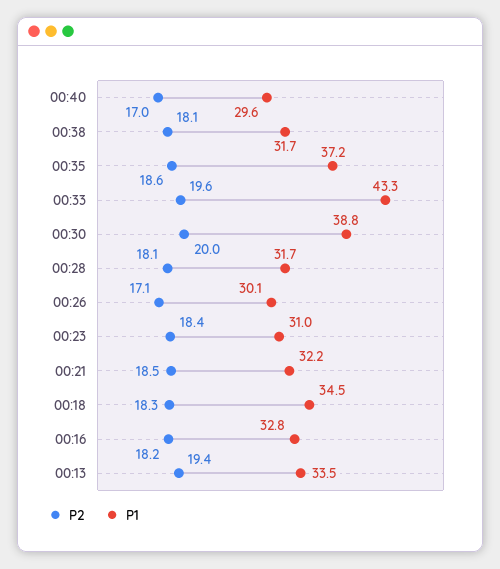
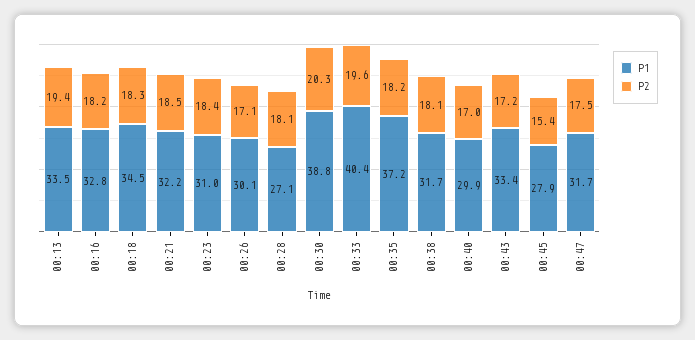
P1, 00:40: 29.6 -> 29.9
P2, 00:35: 18.6 -> 18.2
P1, 00:33: 43.3 -> 40.4
P2, 00:30: 20 -> 20.3
P1, 00:28: 31.7 -> 27.1
P1, 00:43: none -> 33.4
P2, 00:43: none -> 17.2
P1, 00:45: none -> 27.9
P2, 00:45: none -> 15.4
P1, 00:47: none -> 31.7
P2, 00:47: none -> 17.5

